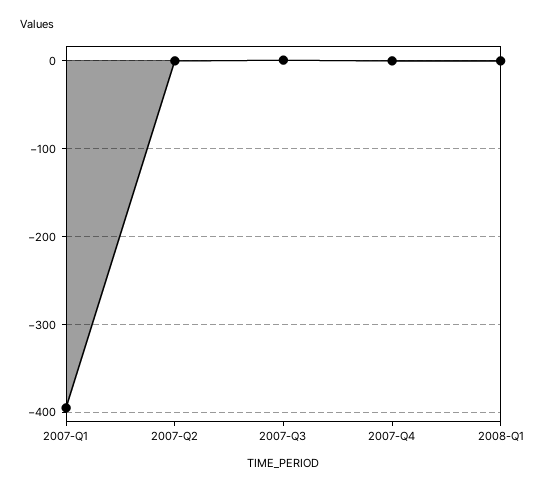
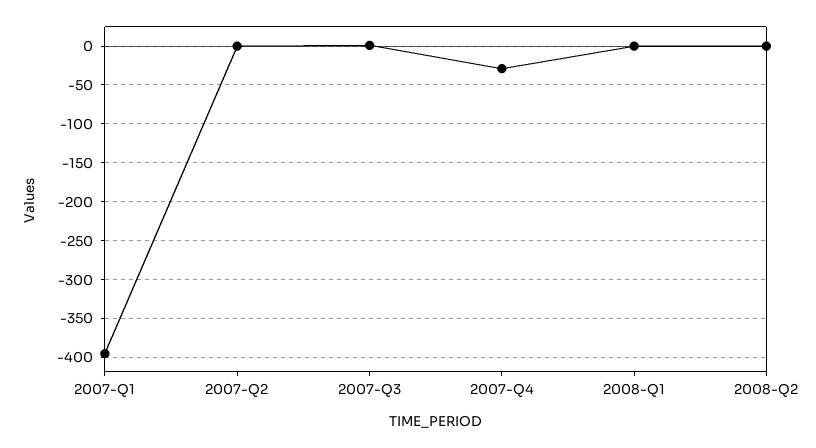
2007-Q4: 0 -> -30
2008-Q2: none -> 0

